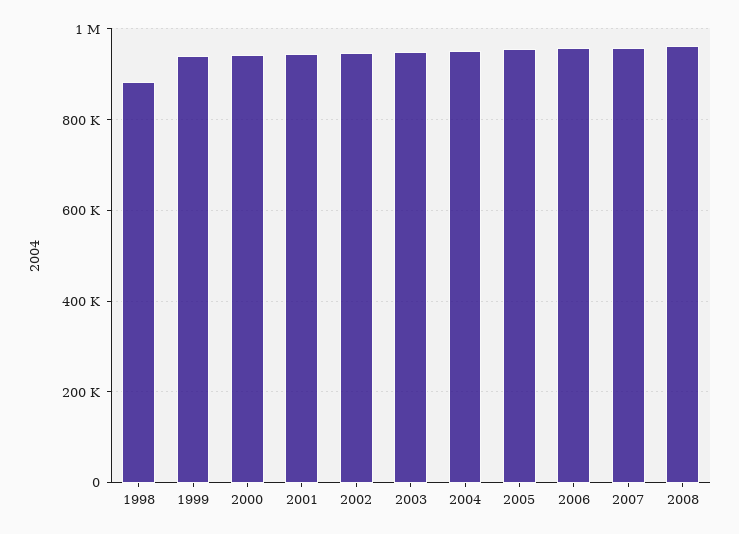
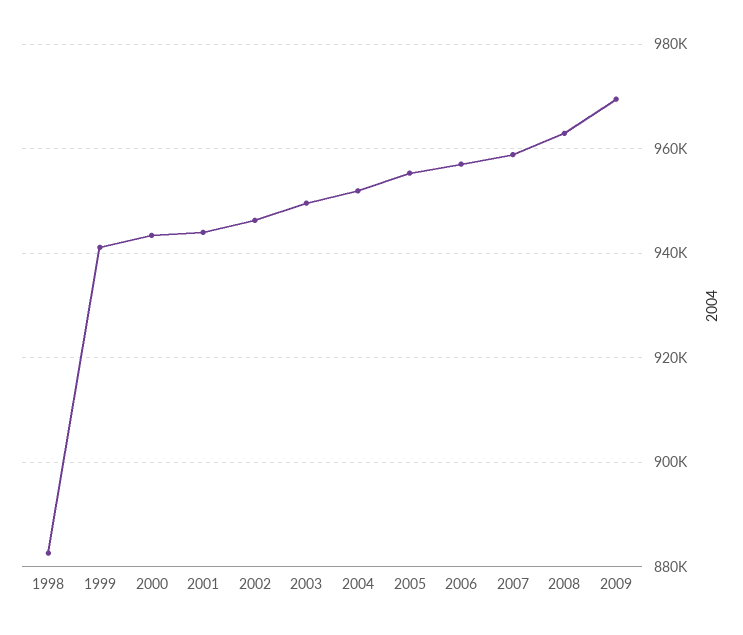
2009: none -> 970000

